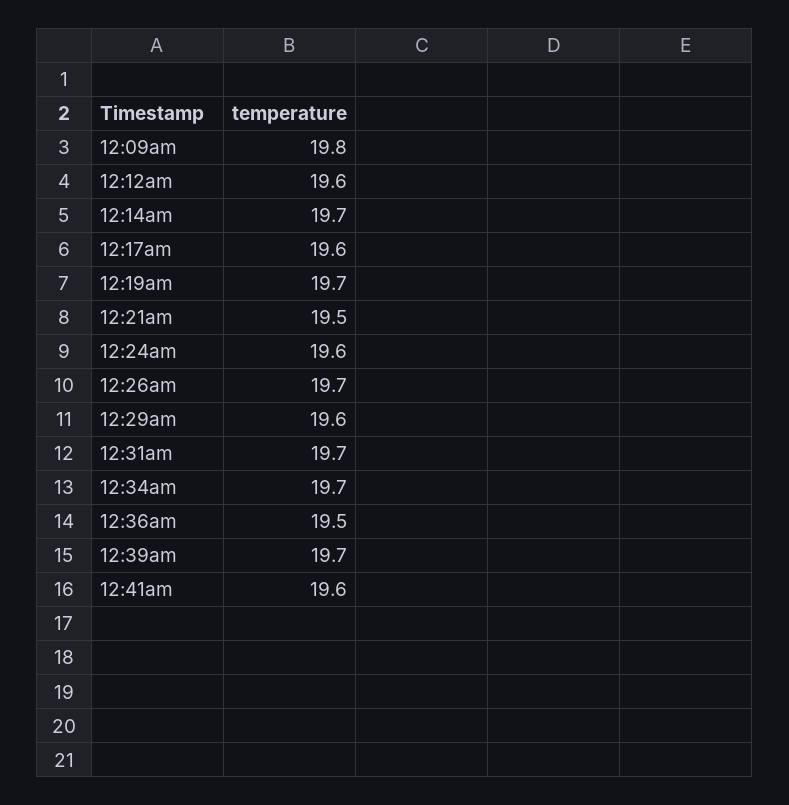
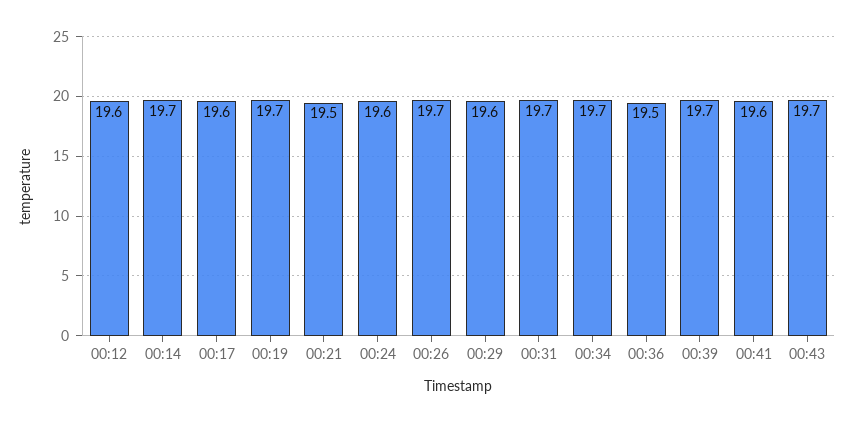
12:09am: 19.8 -> none
00:43: none -> 19.7

